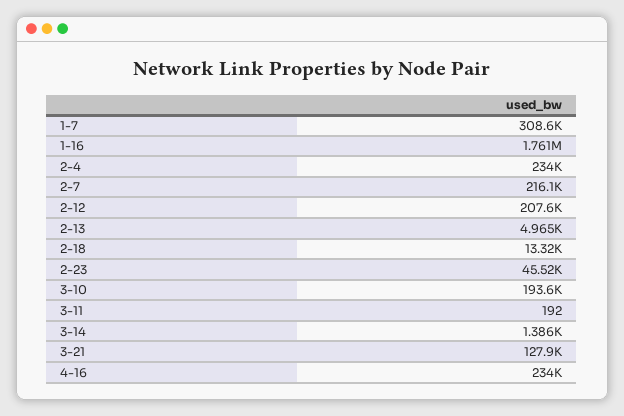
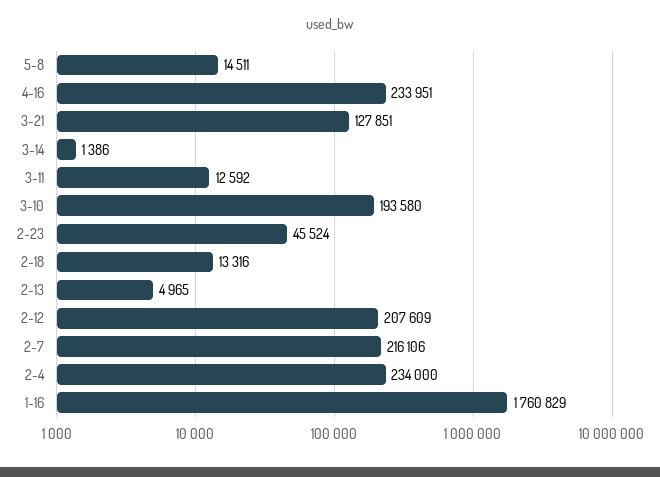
1-7: 308600 -> none
3-11: 192 -> 12592
5-8: none -> 14511

